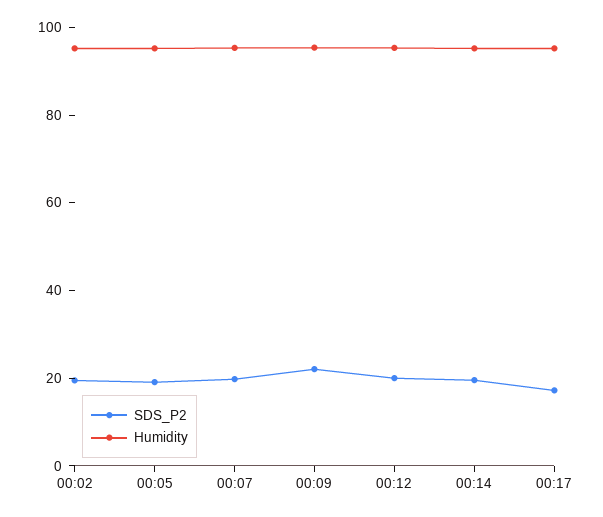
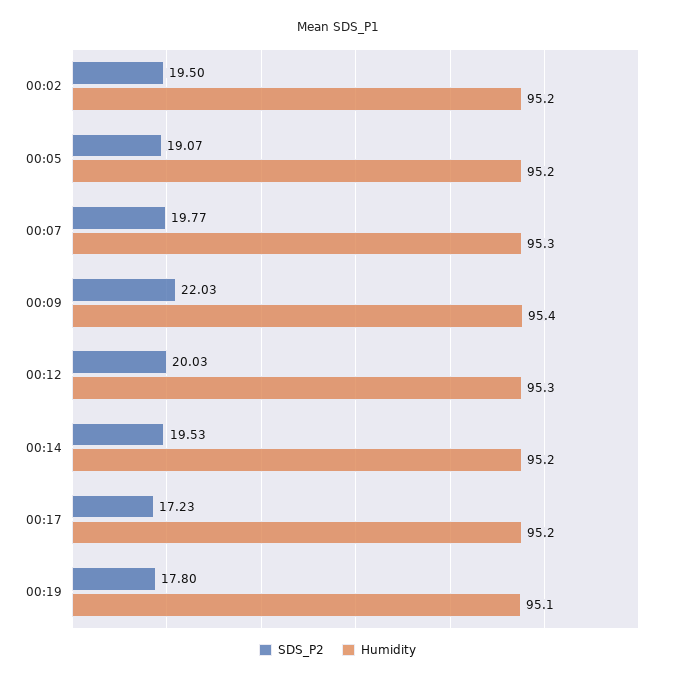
SDS_P2, 00:19: none -> 17.8
Humidity, 00:19: none -> 95.1

